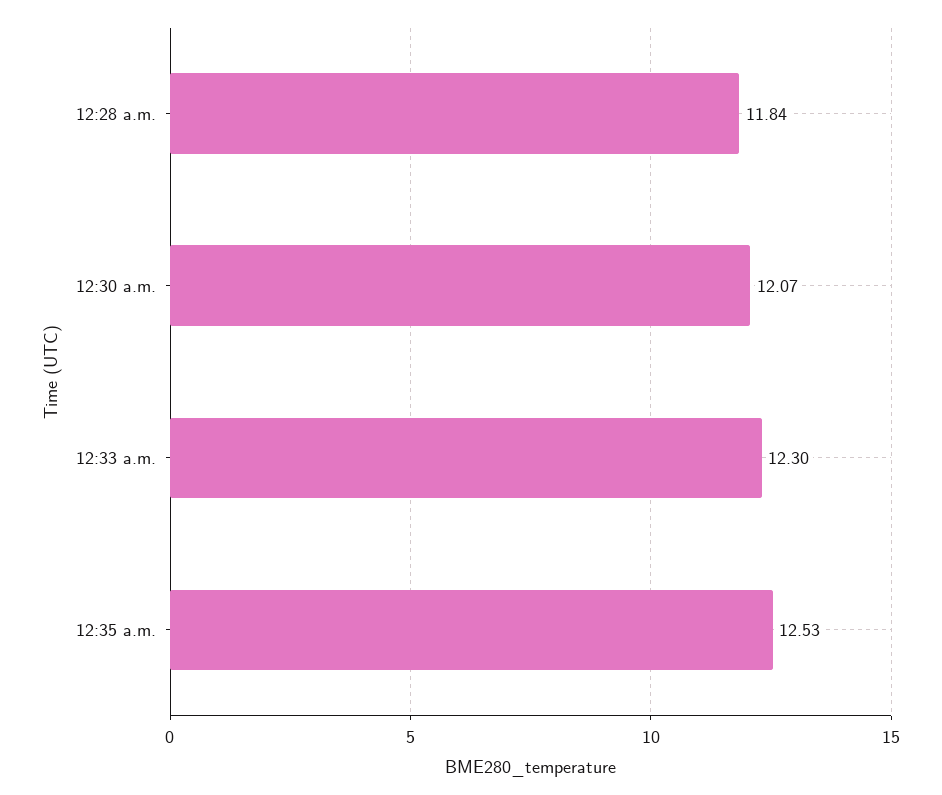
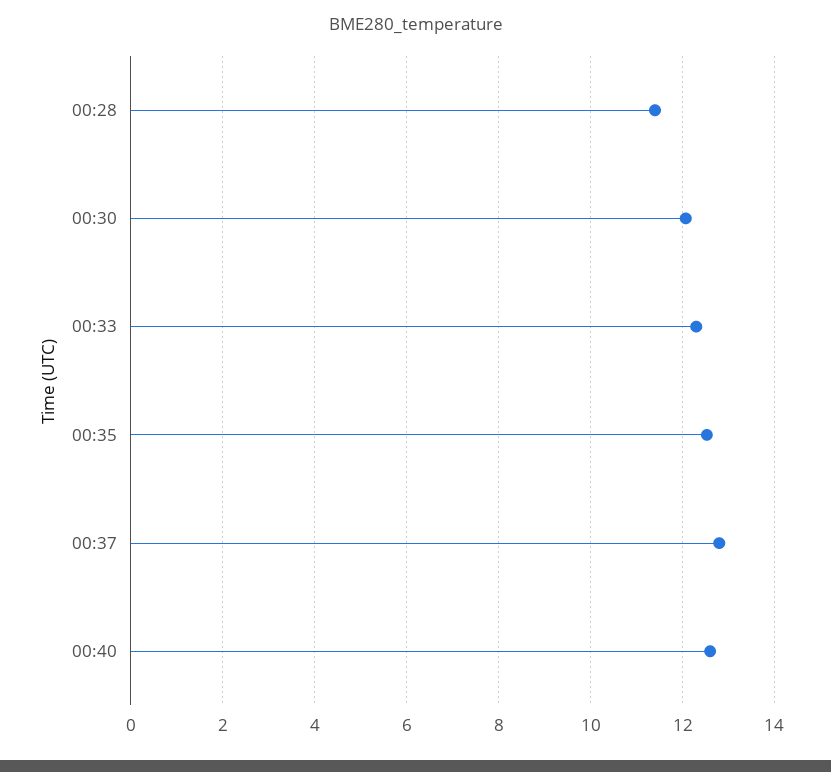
12:28 a.m.: 11.84 -> 11.4
00:37: none -> 12.8
00:40: none -> 12.6

